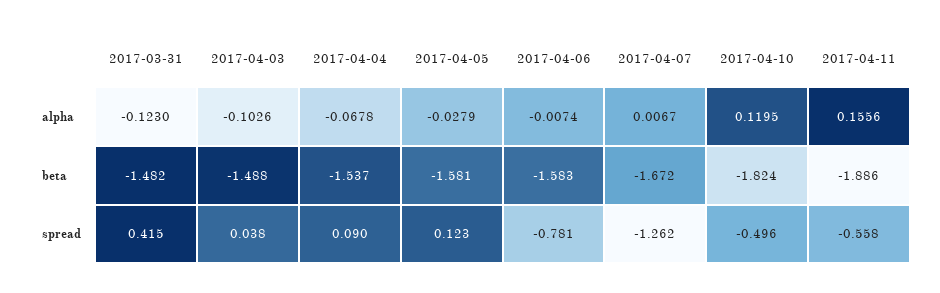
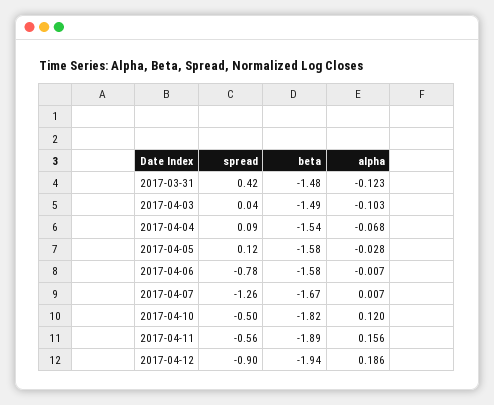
2017-04-12, spread: none -> -0.9
2017-04-12, beta: none -> -1.94
2017-04-12, alpha: none -> 0.186

